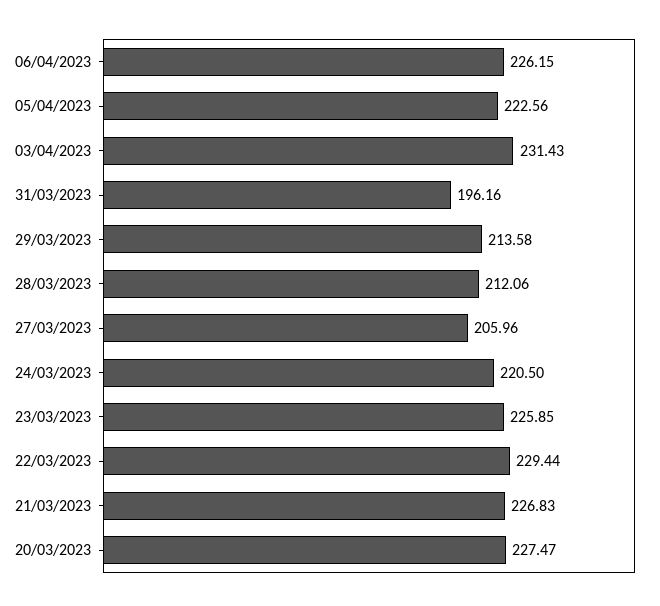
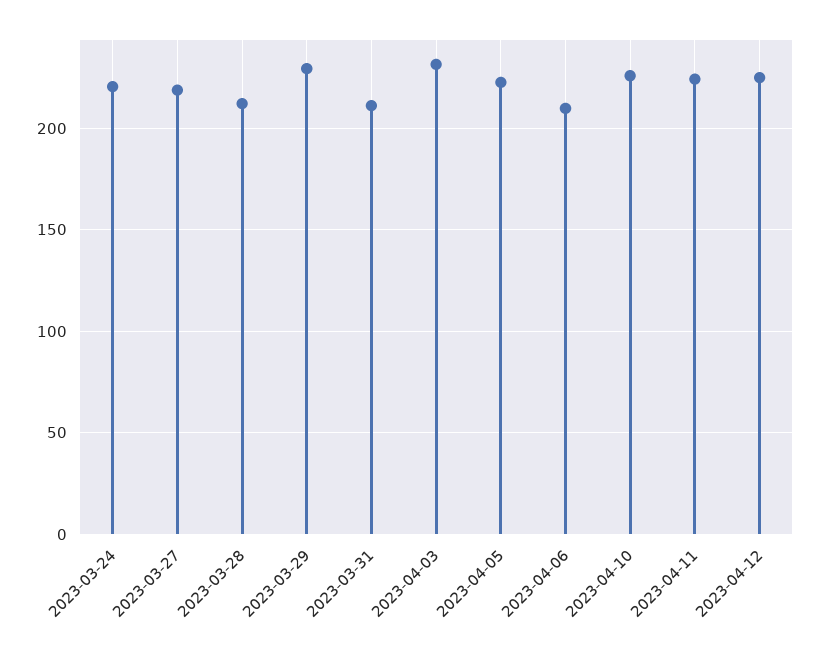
06/04/2023: 226.15 -> 210
31/03/2023: 196.16 -> 210
29/03/2023: 213.58 -> 230
27/03/2023: 205.96 -> 220
23/03/2023: 225.85 -> none
22/03/2023: 229.44 -> none
21/03/2023: 226.83 -> none
20/03/2023: 227.47 -> none
2023-04-10: none -> 225
2023-04-11: none -> 225
2023-04-12: none -> 225

